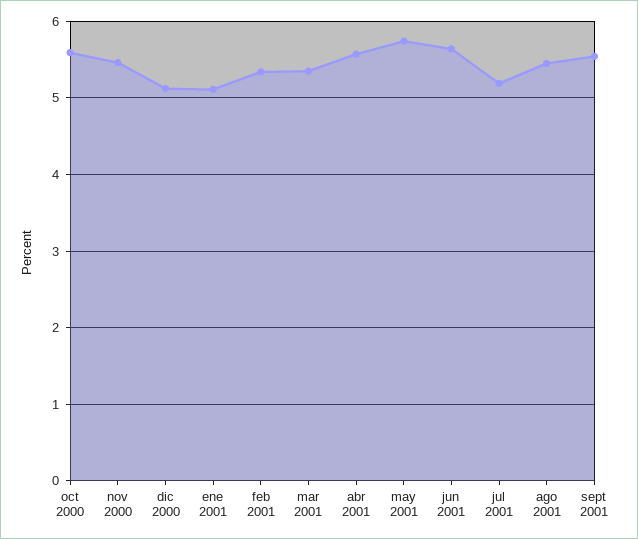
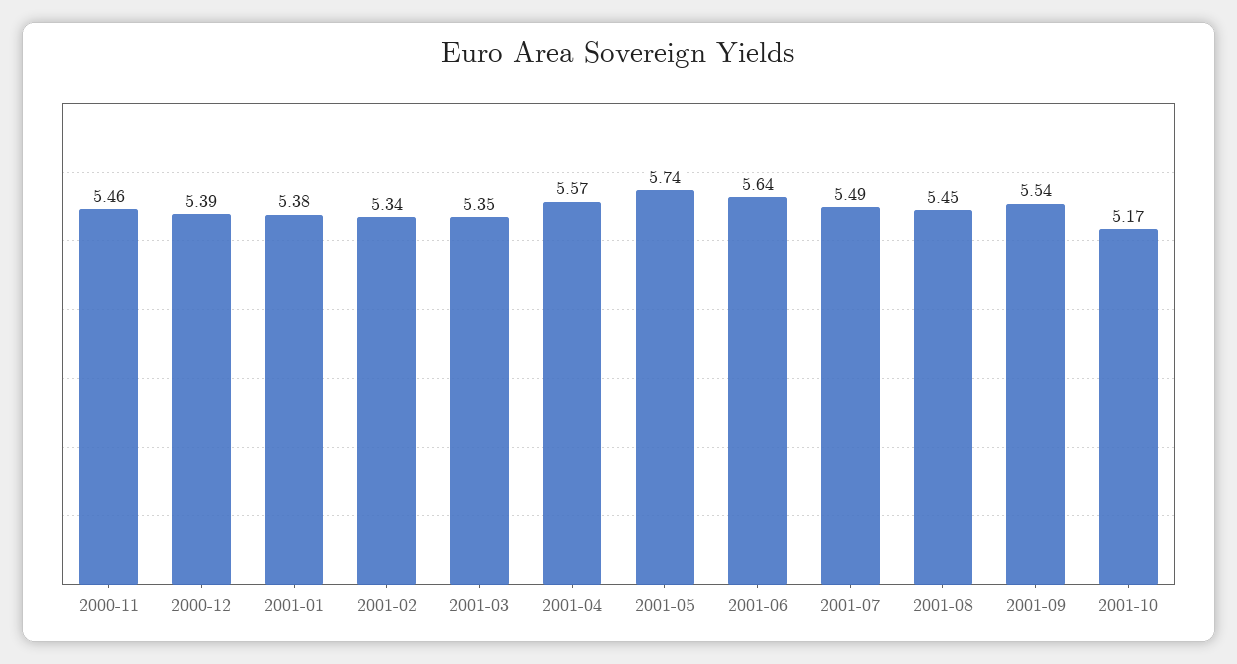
oct 2000: 5.6 -> none
dic 2000: 5.1 -> 5.39
ene 2001: 5.1 -> 5.38
jul 2001: 5.2 -> 5.49
2001-10: none -> 5.17

